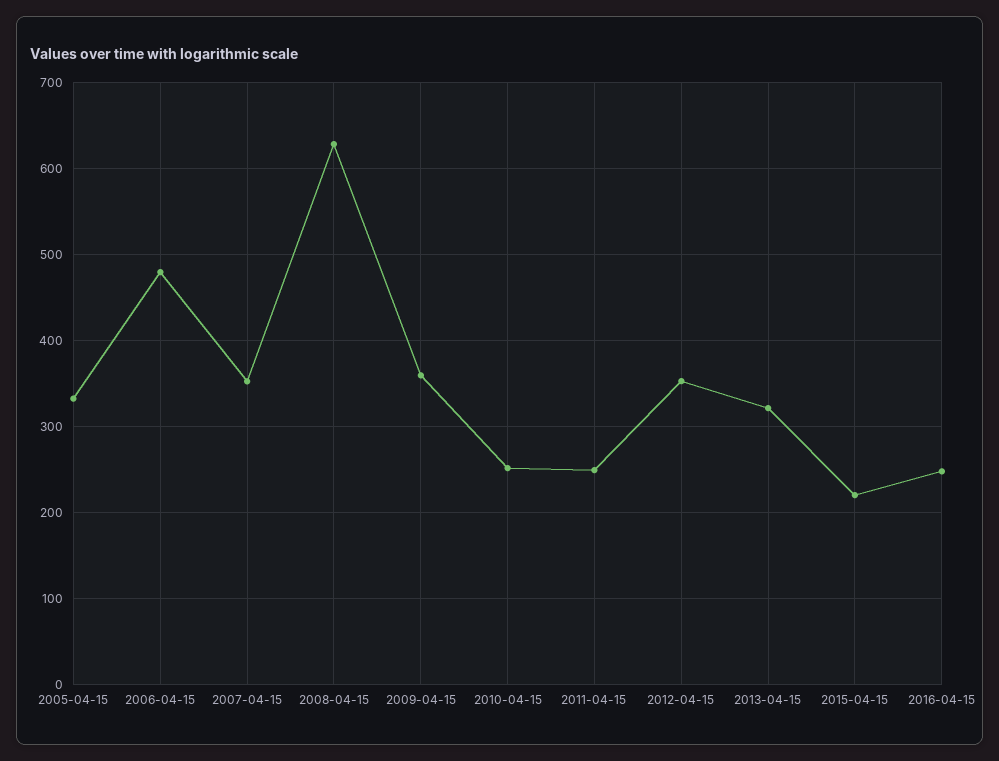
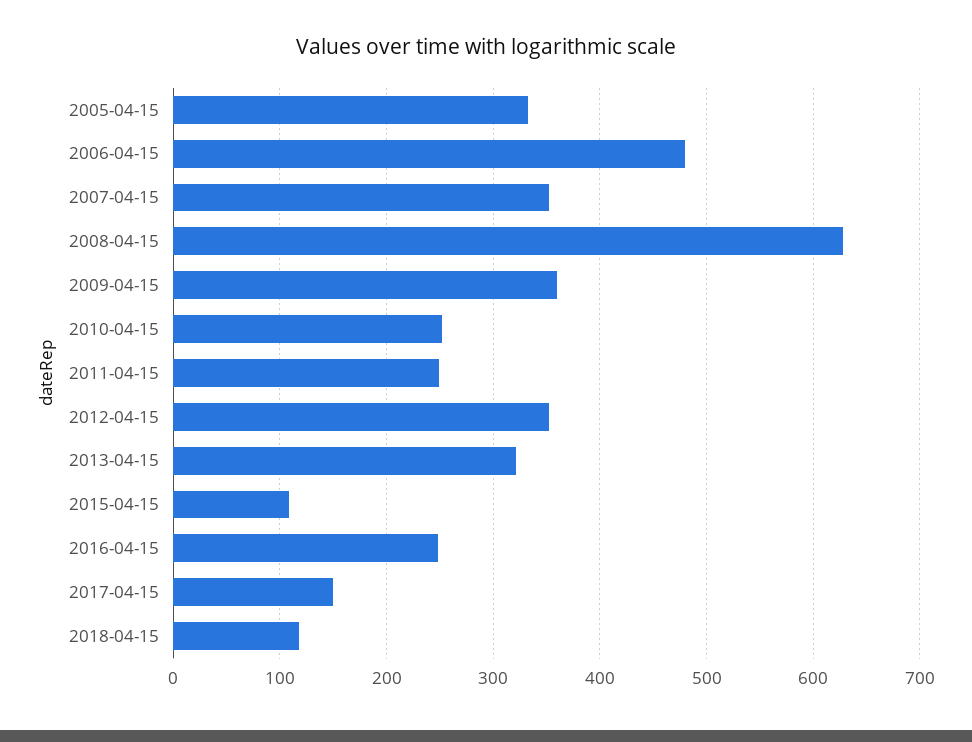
2015-04-15: 220 -> 110
2017-04-15: none -> 150
2018-04-15: none -> 120

